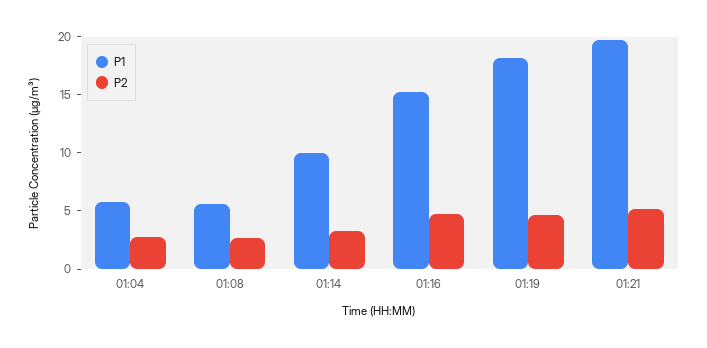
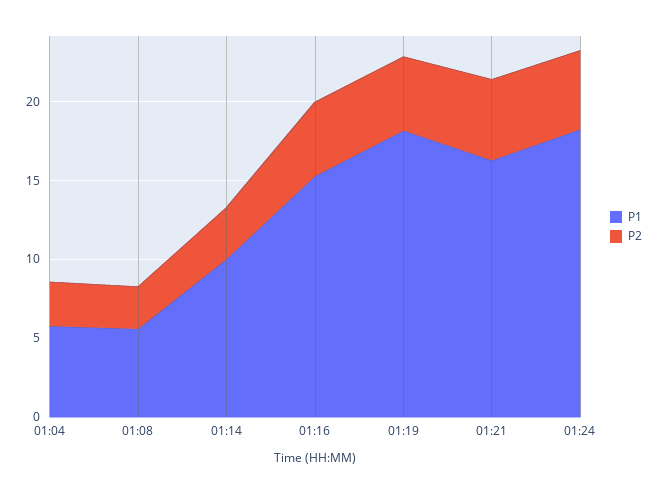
P1, 01:21: 20 -> 16
P1, 01:24: none -> 18
P2, 01:24: none -> 5

